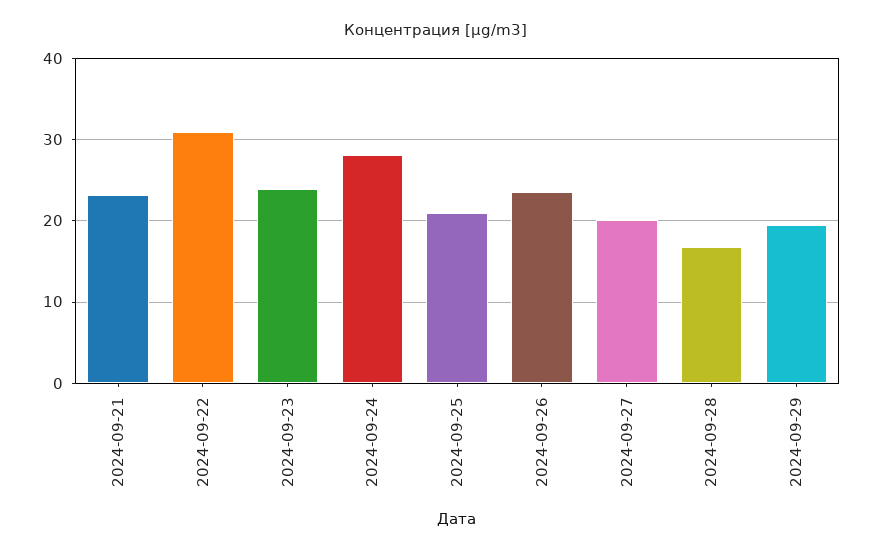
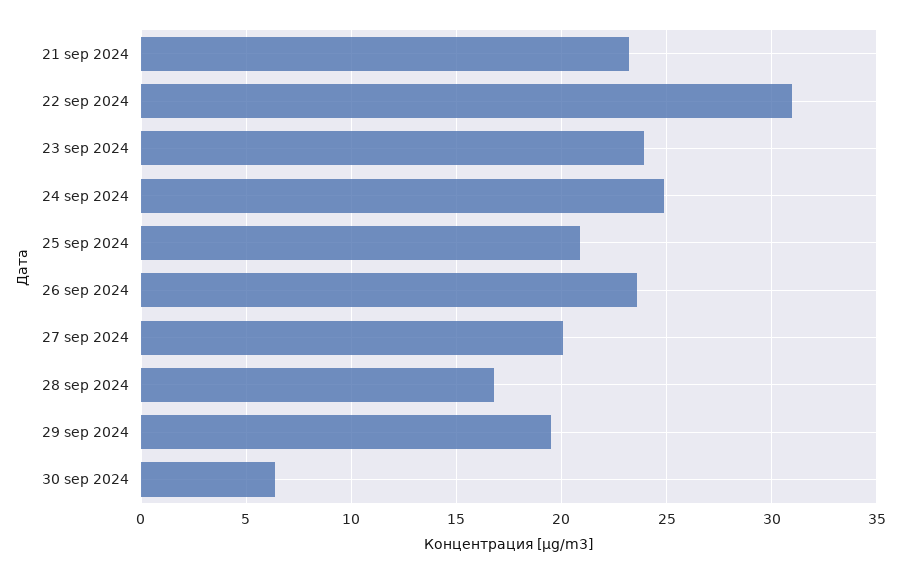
2024-09-24: 28 -> 25
30 sep 2024: none -> 6.5

